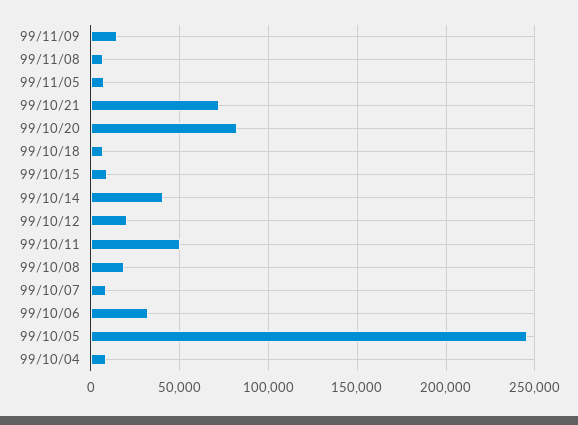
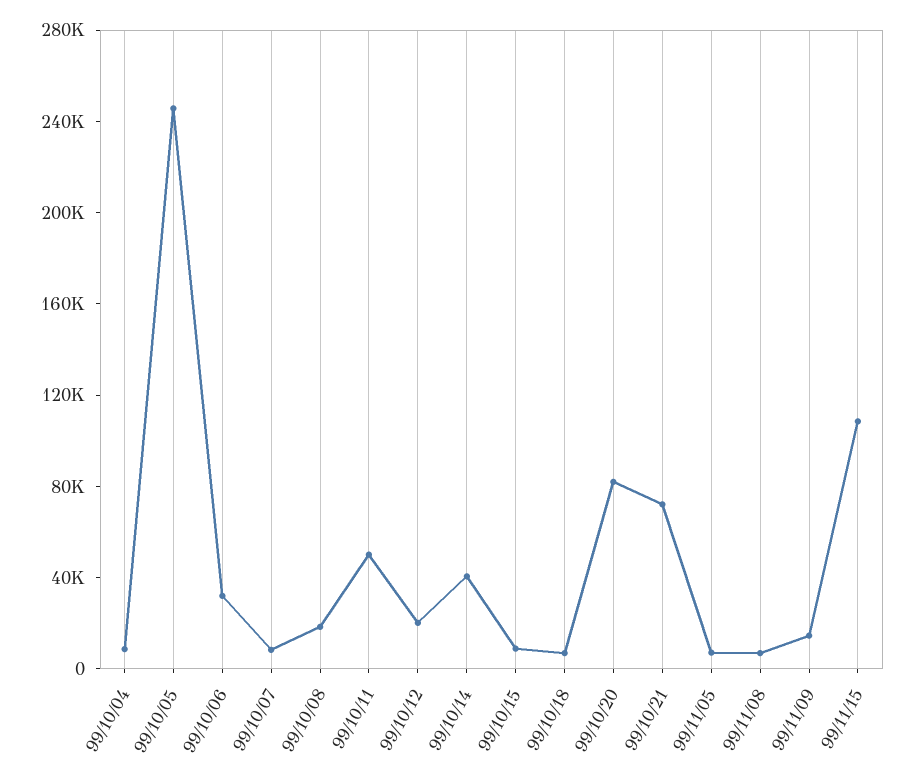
99/11/15: none -> 110000

